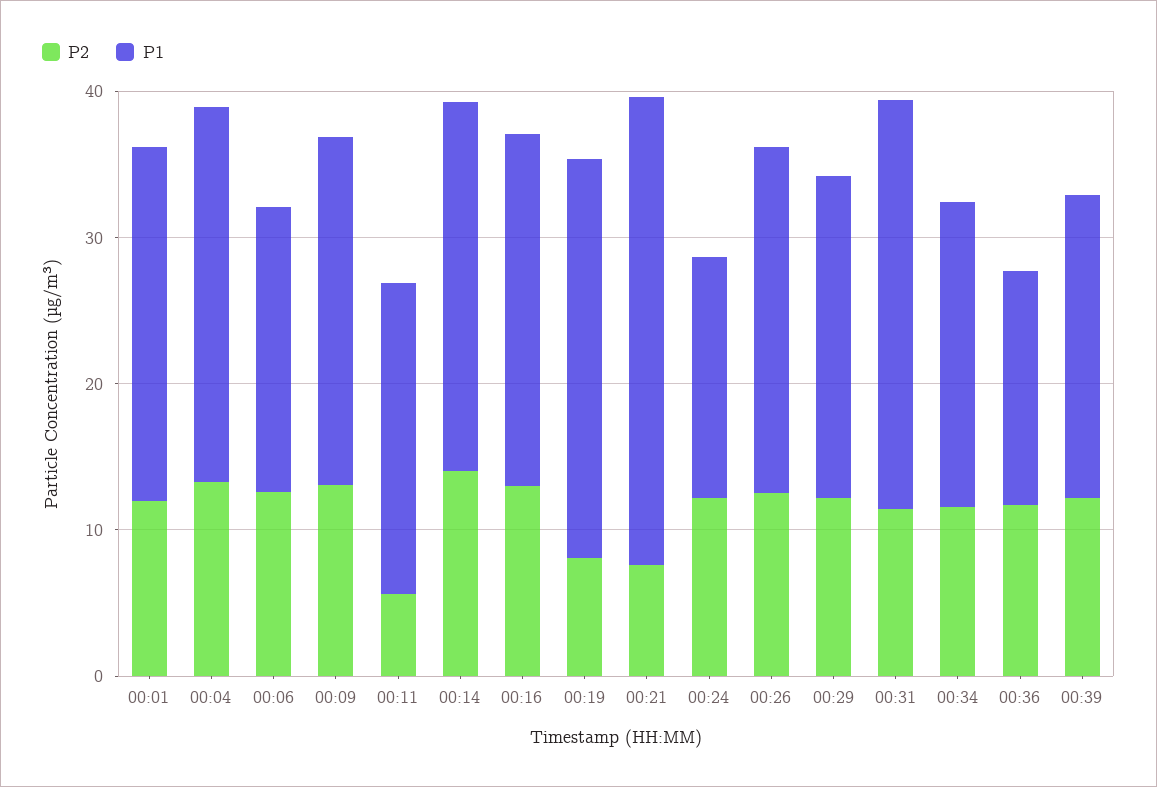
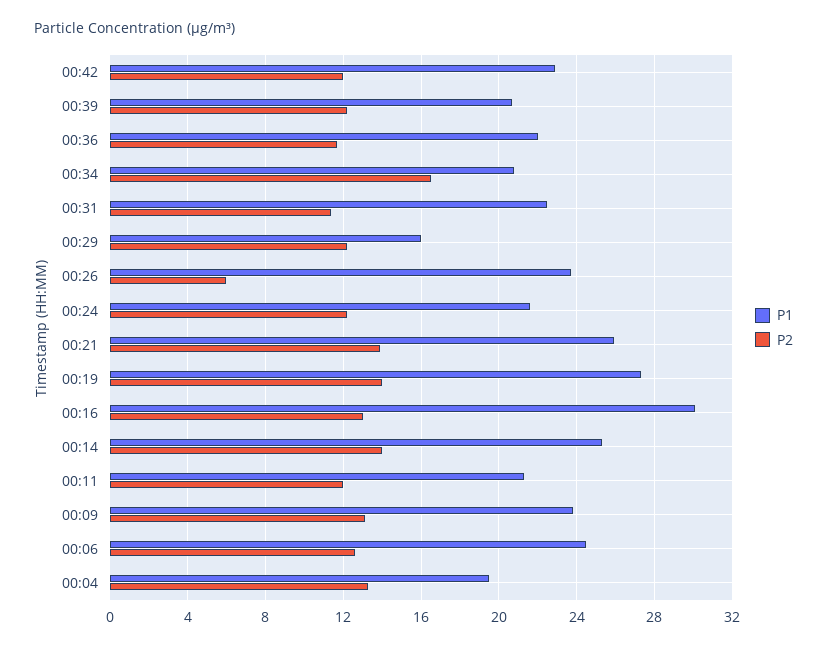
P2, 00:01: 12 -> none
P1, 00:01: 24 -> none
P1, 00:04: 26 -> 19.5
P1, 00:06: 20 -> 24.5
P2, 00:11: 6 -> 12
P1, 00:16: 24 -> 30
P2, 00:19: 8 -> 14
P2, 00:21: 8 -> 14
P1, 00:21: 32 -> 26
P1, 00:24: 16 -> 21.5
P2, 00:26: 12 -> 6
P1, 00:29: 22 -> 16
P1, 00:31: 28 -> 22.5
P2, 00:34: 12 -> 16.5
P1, 00:36: 16 -> 22
P1, 00:42: none -> 23
P2, 00:42: none -> 12

